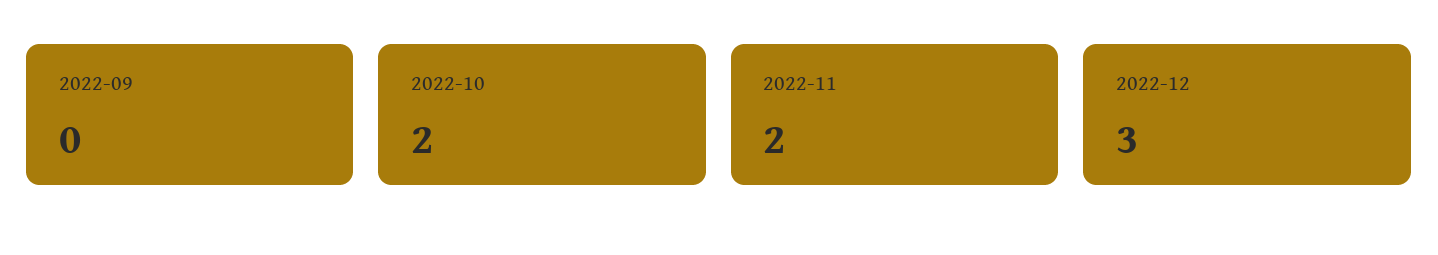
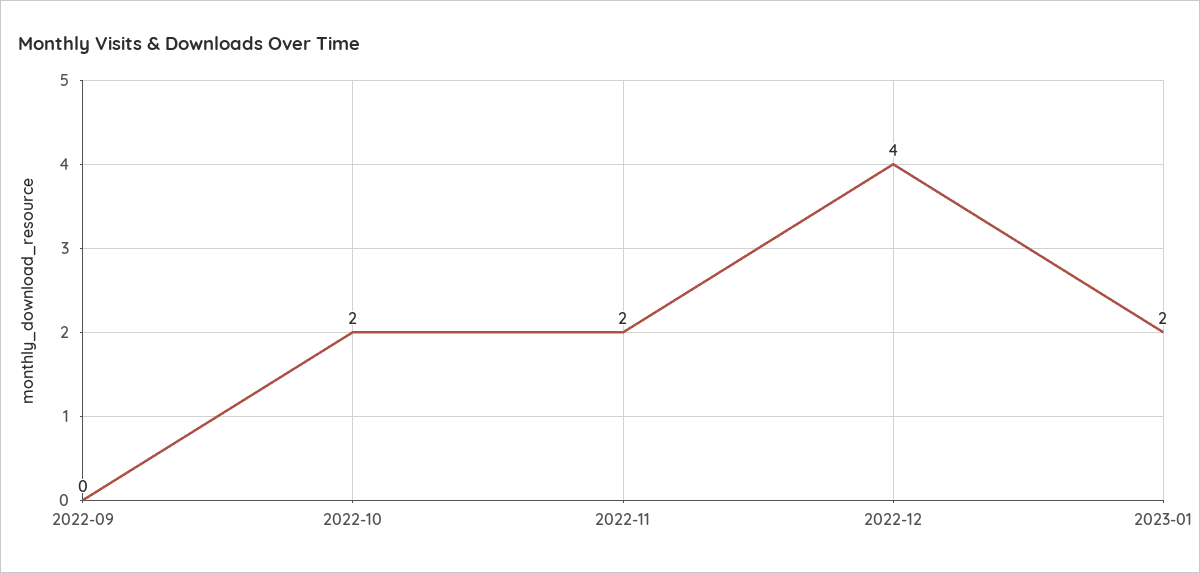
2022-12: 3 -> 4
2023-01: none -> 2

